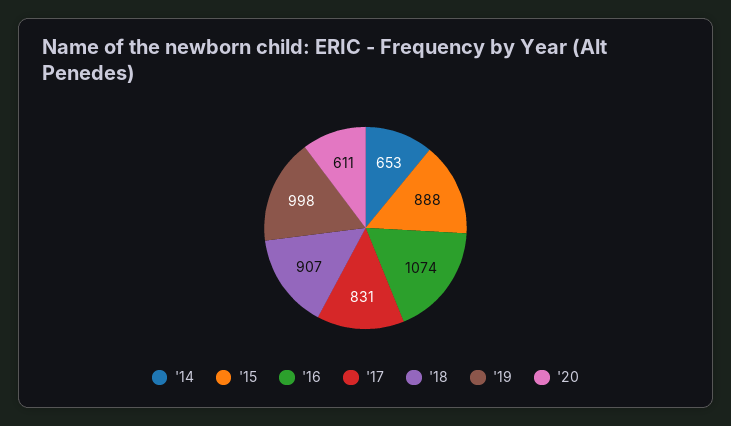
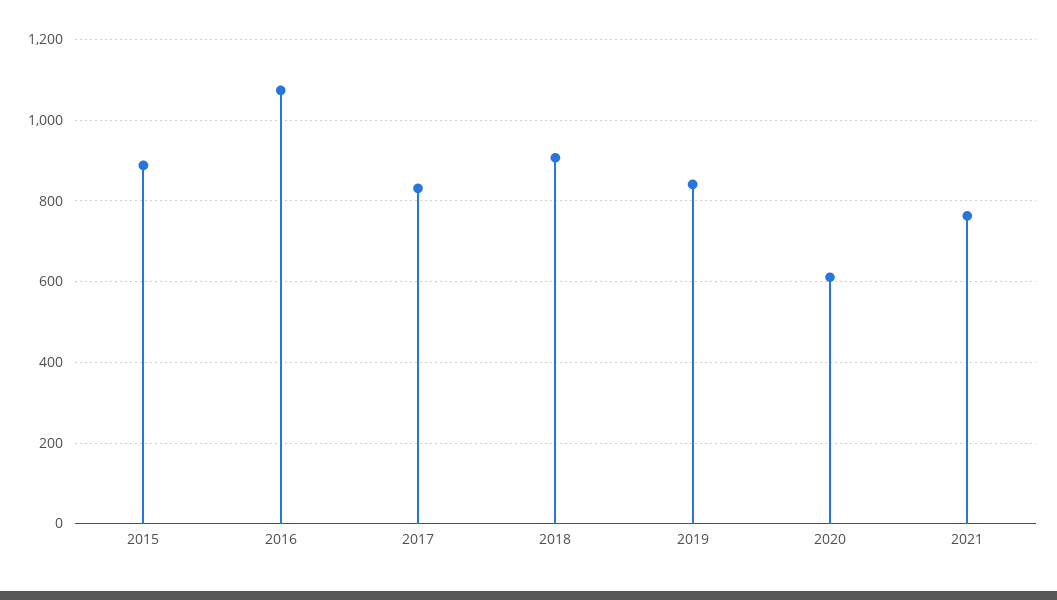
'14: 653 -> none
'19: 998 -> 840
2021: none -> 760

